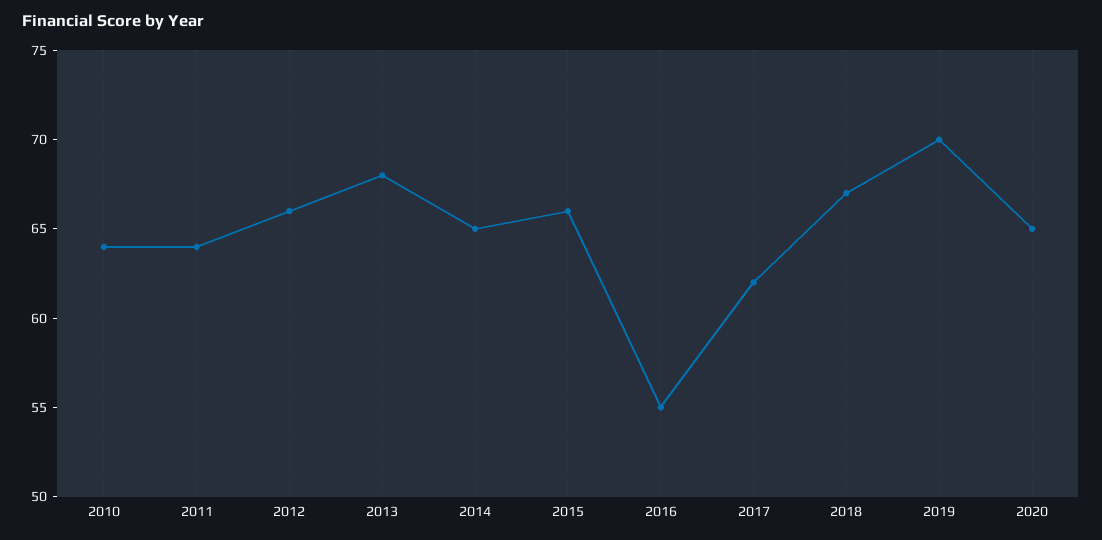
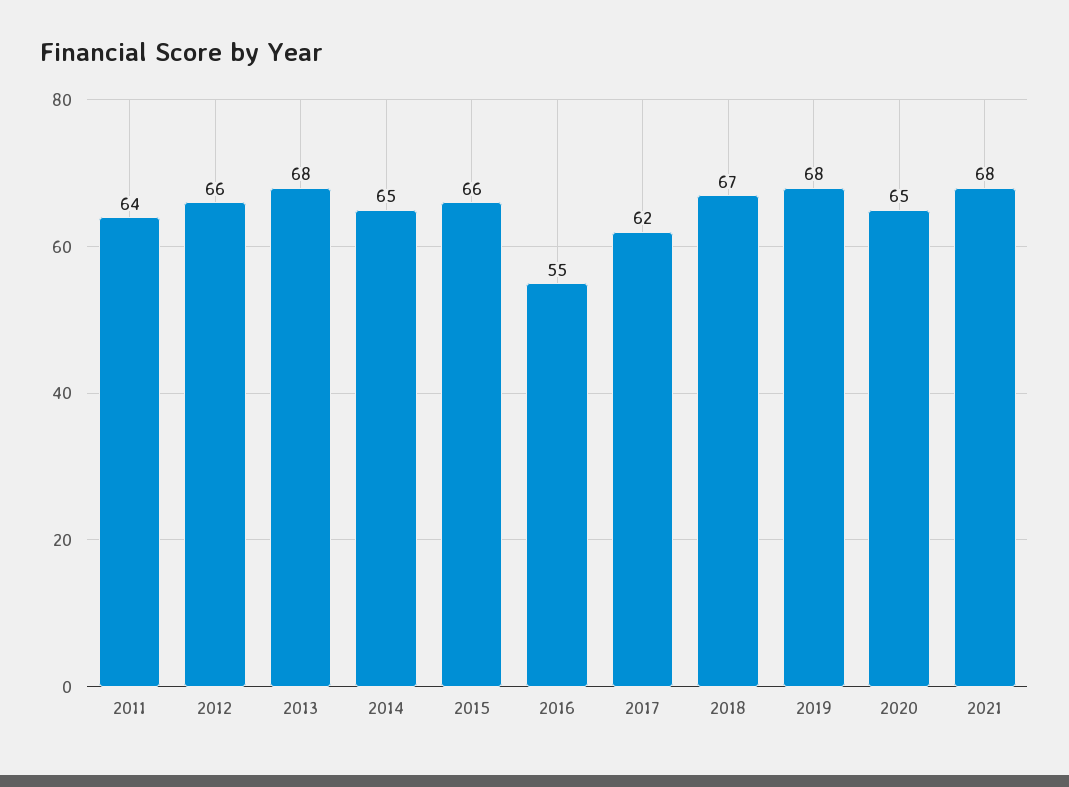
2010: 64 -> none
2019: 70 -> 68
2021: none -> 68

